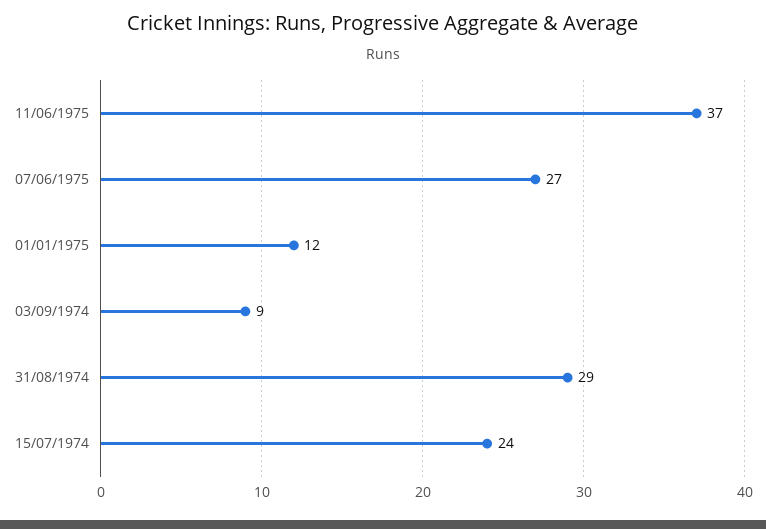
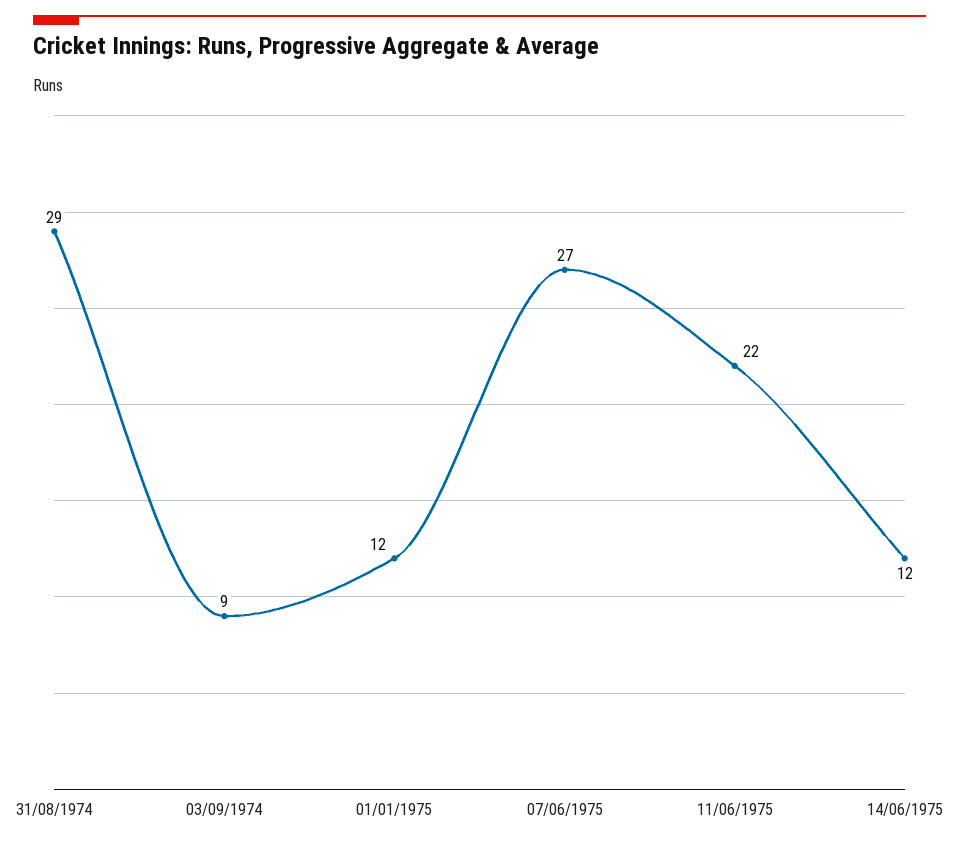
11/06/1975: 37 -> 22
15/07/1974: 24 -> none
14/06/1975: none -> 12

